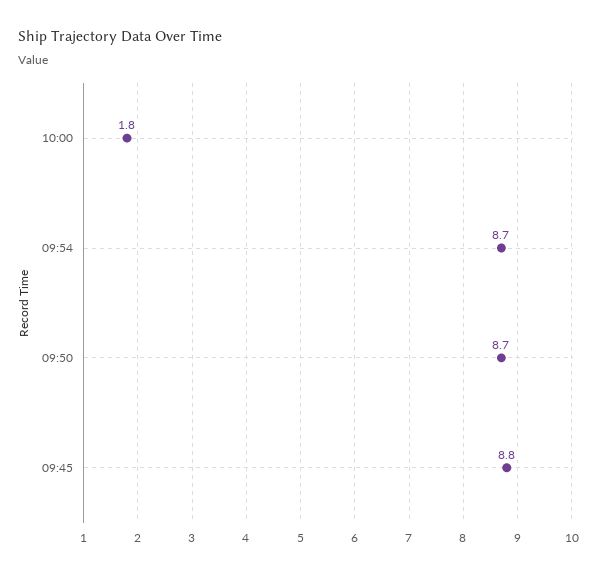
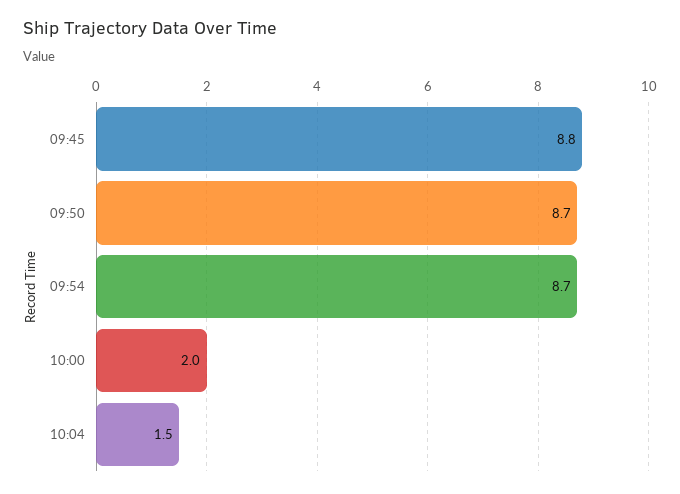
10:00: 1.8 -> 2
10:04: none -> 1.5

